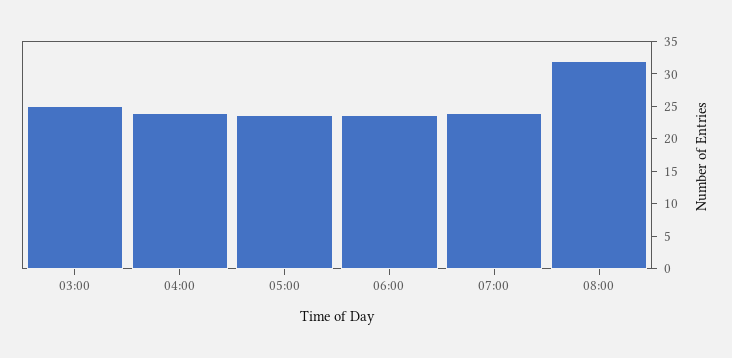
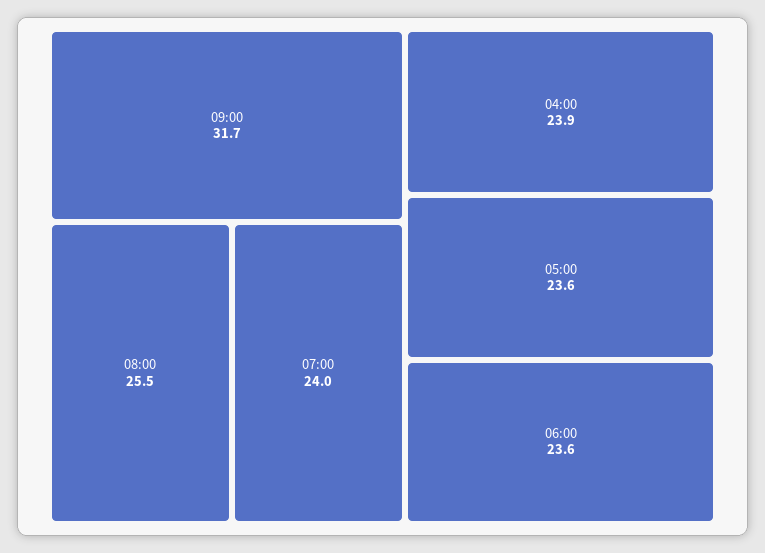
03:00: 25 -> none
08:00: 32.5 -> 25.5
09:00: none -> 31.7

